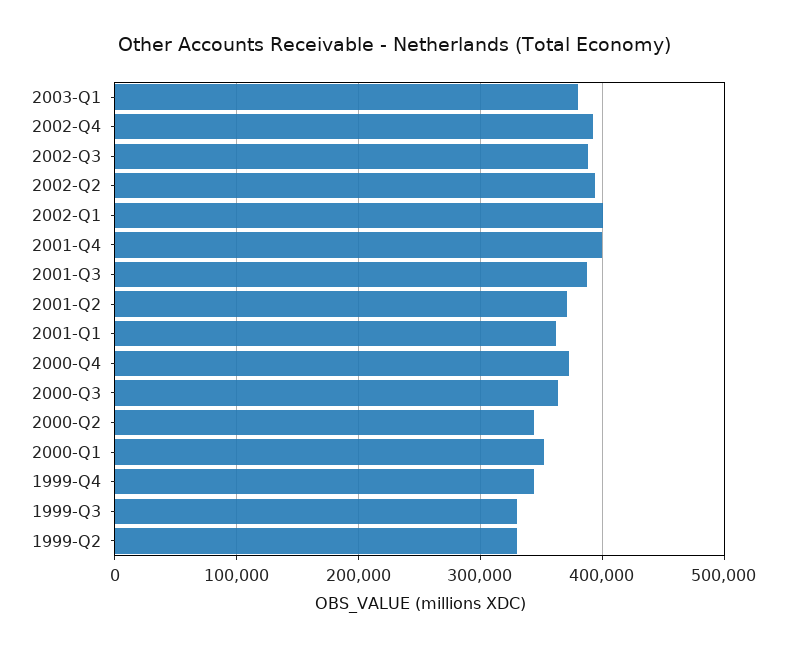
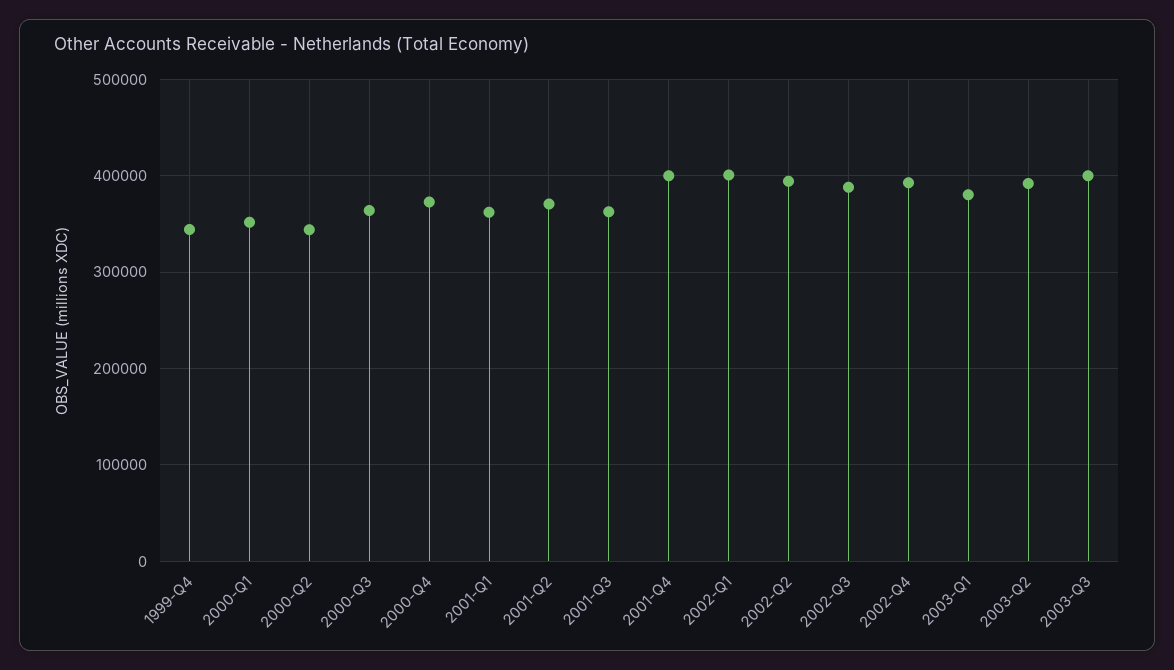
2001-Q3: 390000 -> 360000
1999-Q3: 330000 -> none
1999-Q2: 330000 -> none
2003-Q2: none -> 390000
2003-Q3: none -> 400000

